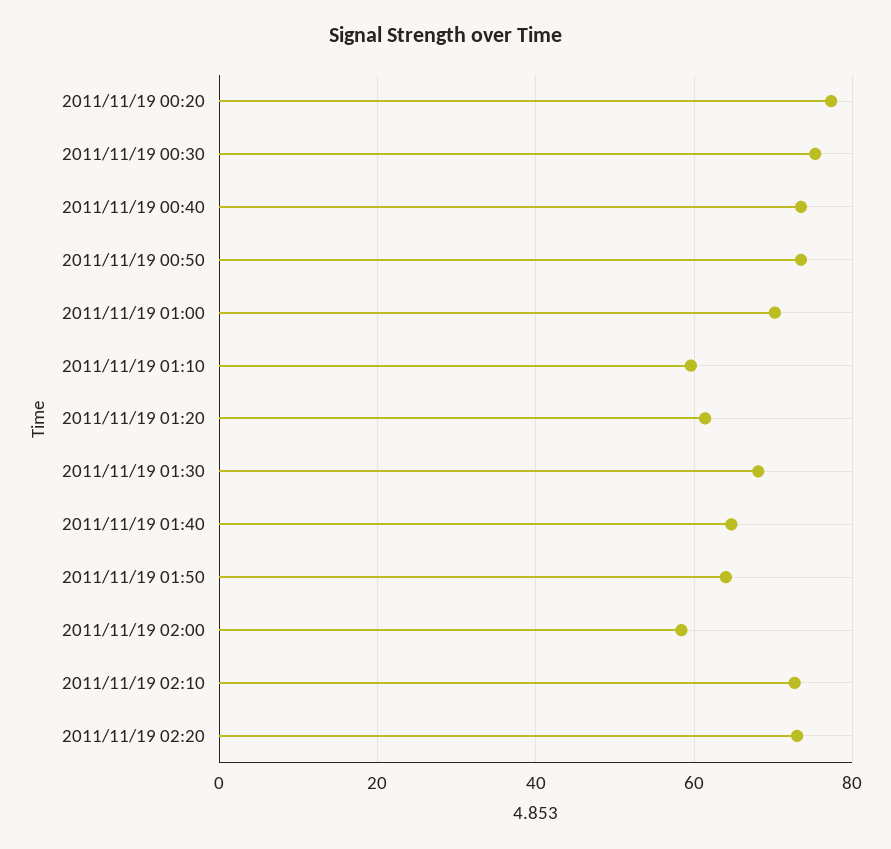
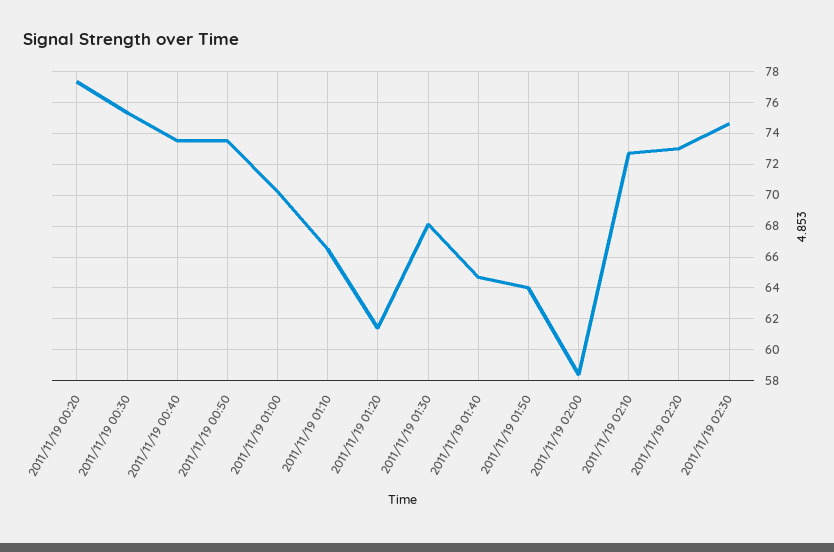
2011/11/19 01:10: 60 -> 66.5
2011/11/19 02:30: none -> 74.5

